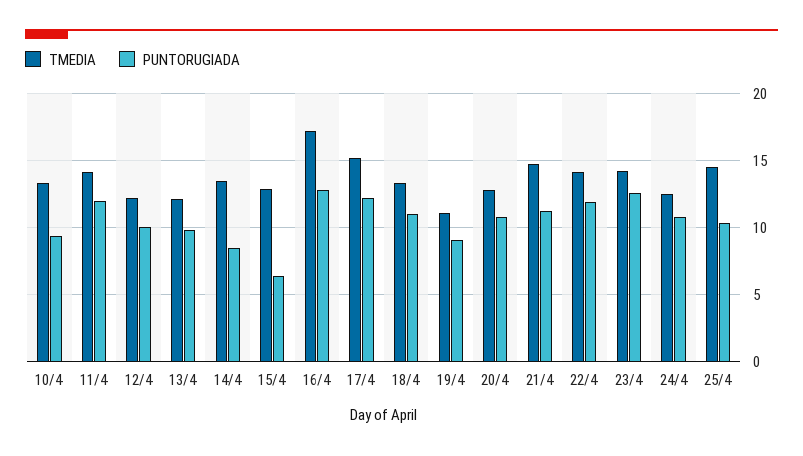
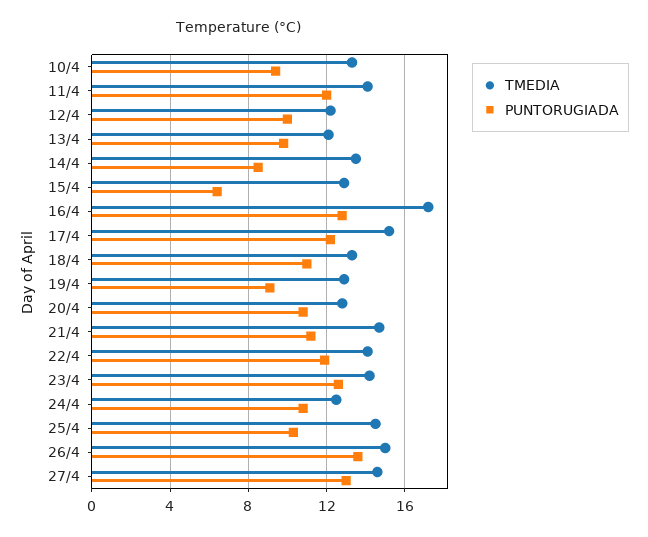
TMEDIA, 19/4: 11 -> 13
TMEDIA, 26/4: none -> 15
PUNTORUGIADA, 26/4: none -> 13.5
TMEDIA, 27/4: none -> 14.5
PUNTORUGIADA, 27/4: none -> 13

